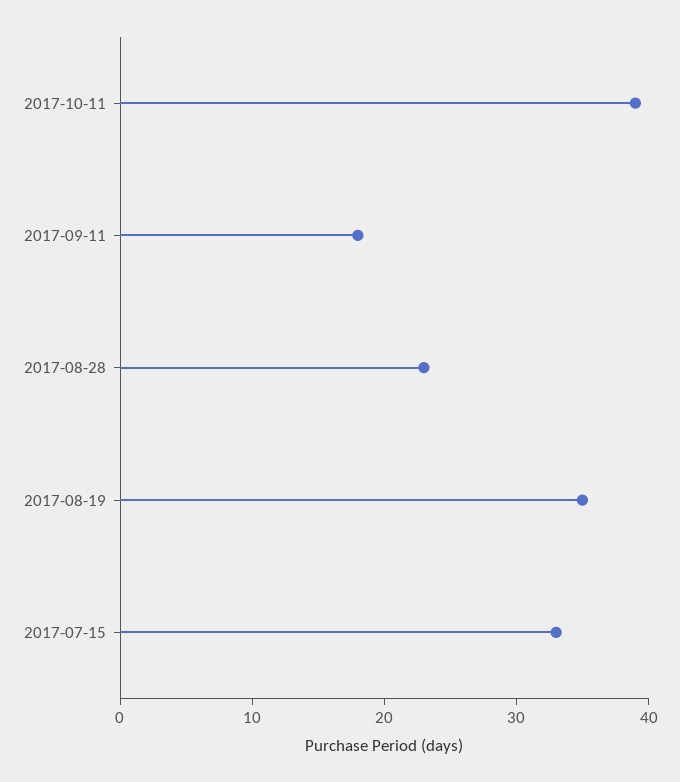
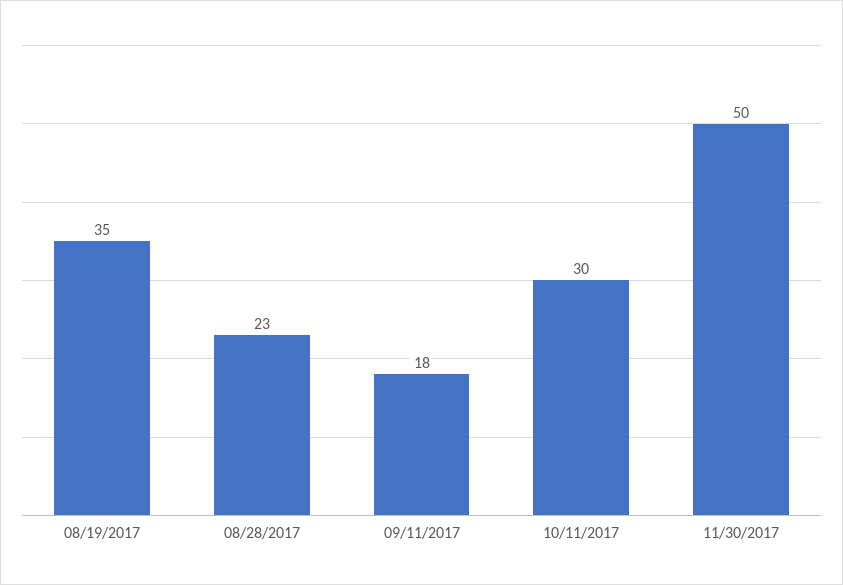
2017-10-11: 39 -> 30
2017-07-15: 33 -> none
11/30/2017: none -> 50

